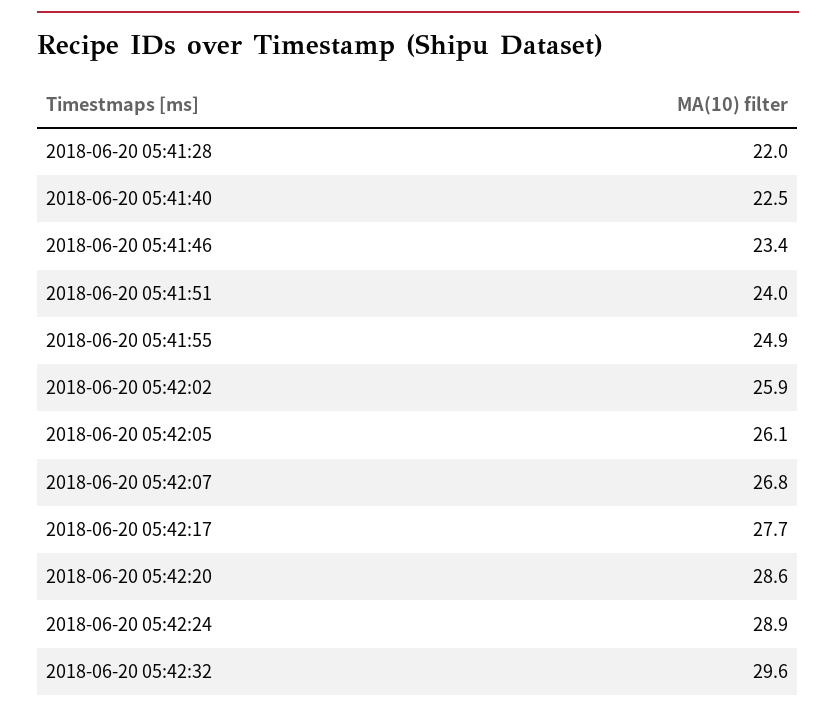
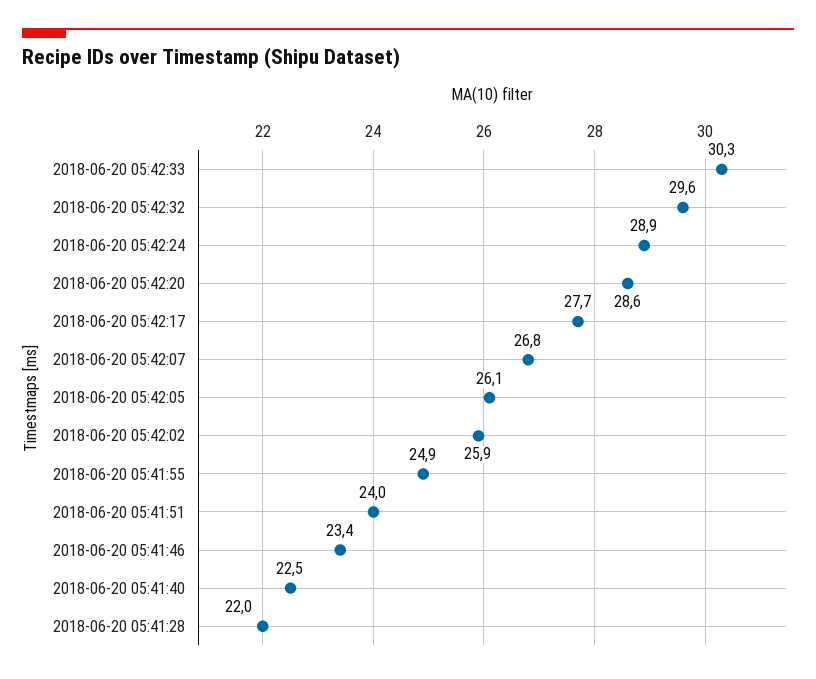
2018-06-20 05:42:33: none -> 30.3

